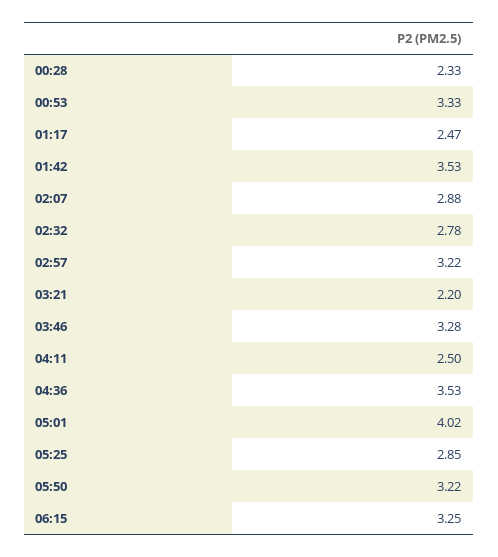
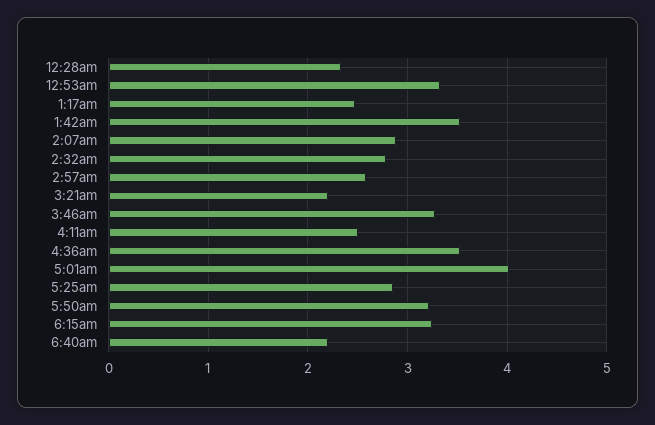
02:57: 3.22 -> 2.6
6:40am: none -> 2.2

